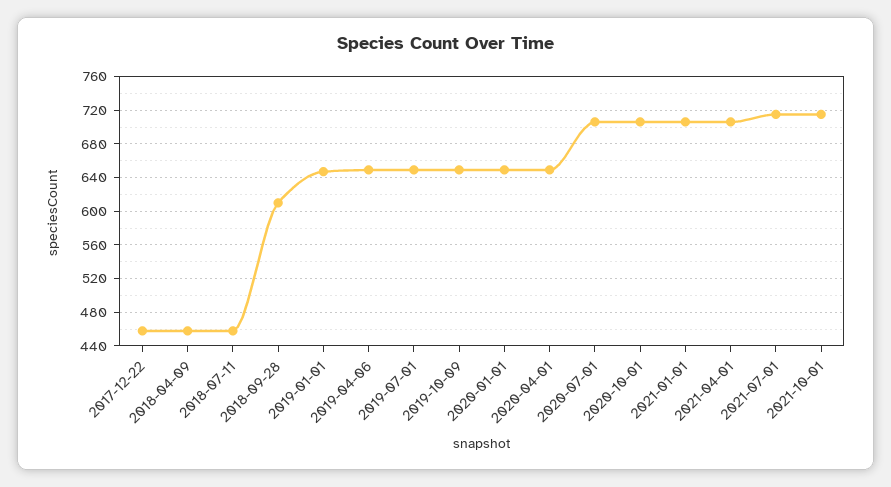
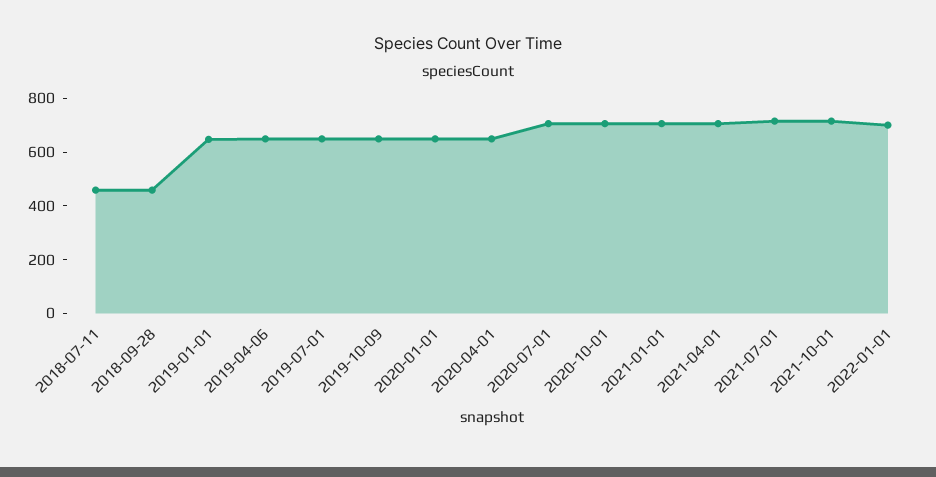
2017-12-22: 460 -> none
2018-04-09: 460 -> none
2018-09-28: 610 -> 450
2022-01-01: none -> 700

